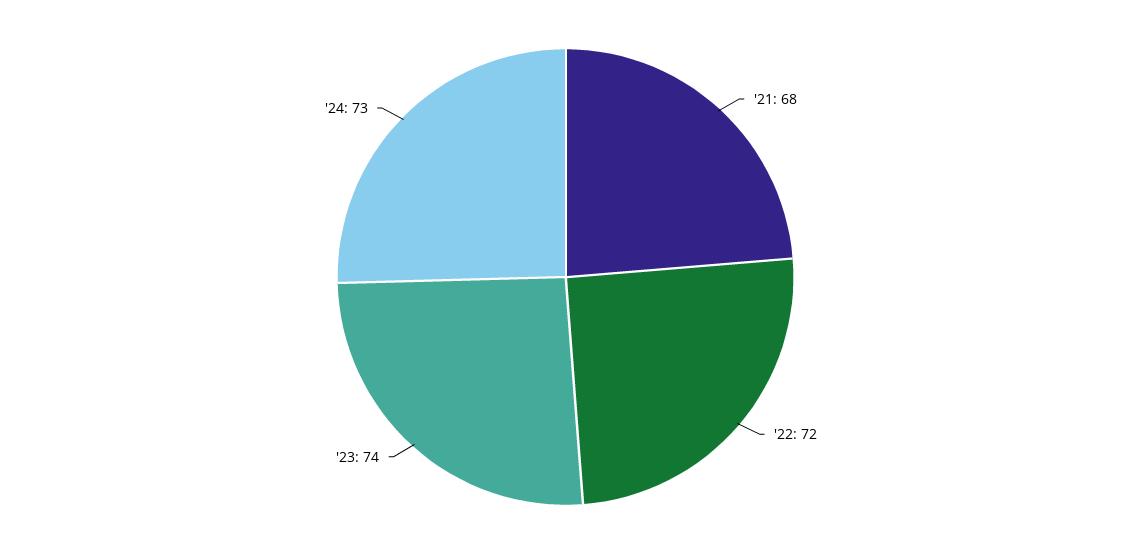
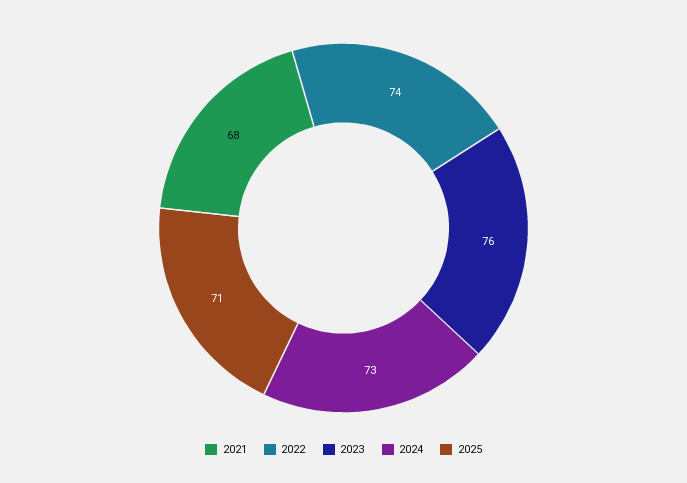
'22: 72 -> 74
'23: 74 -> 76
2025: none -> 71

